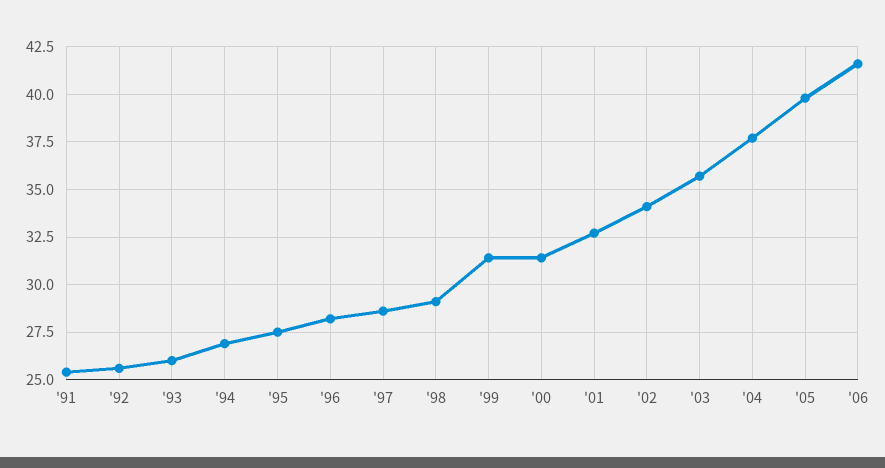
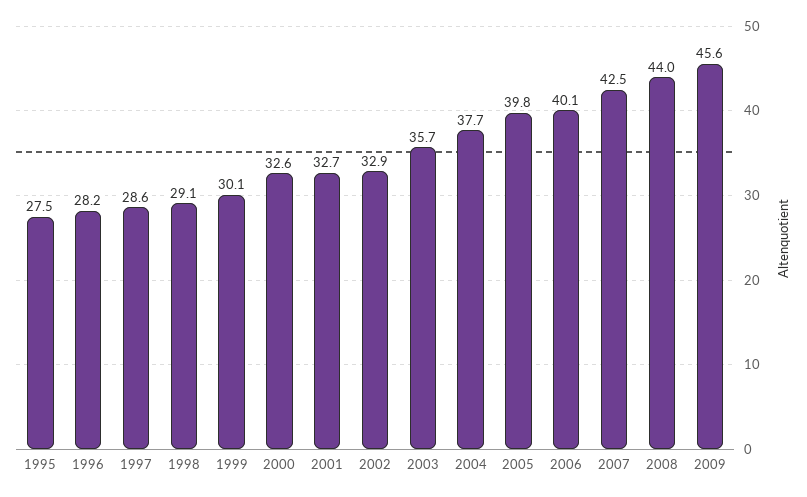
'91: 25.5 -> none
'92: 25.5 -> none
'93: 26 -> none
'94: 27 -> none
'99: 31.5 -> 30.1
'00: 31.5 -> 32.6
'02: 34 -> 32.9
'06: 41.5 -> 40.1
2007: none -> 42.5
2008: none -> 44
2009: none -> 45.6

